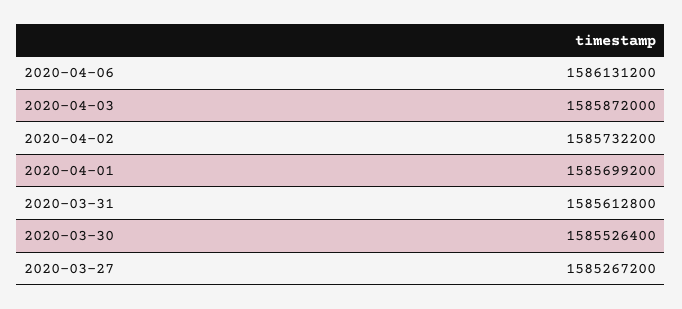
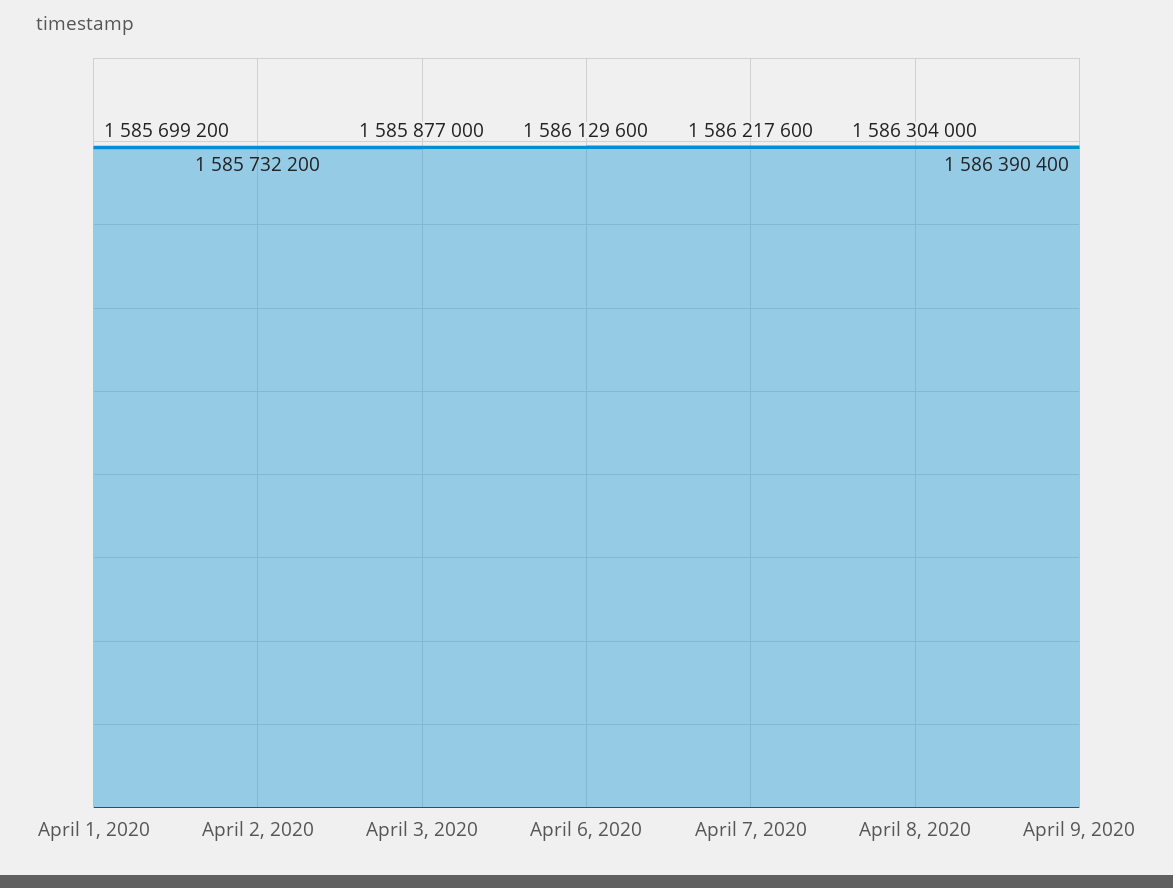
2020-04-06: 1586131200 -> 1586129600
2020-04-03: 1585872000 -> 1585877000
2020-03-31: 1585612800 -> none
2020-03-30: 1585526400 -> none
2020-03-27: 1585267200 -> none
April 7, 2020: none -> 1586217600
April 8, 2020: none -> 1586304000
April 9, 2020: none -> 1586390400

